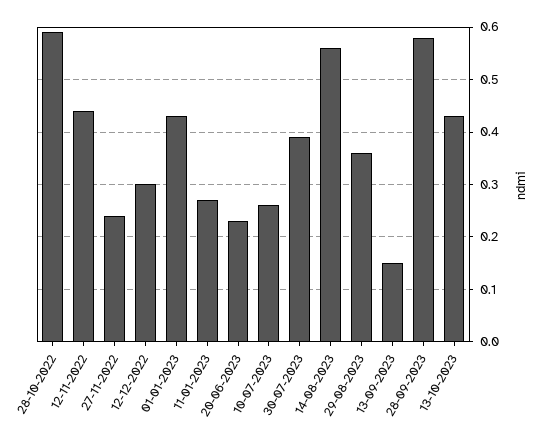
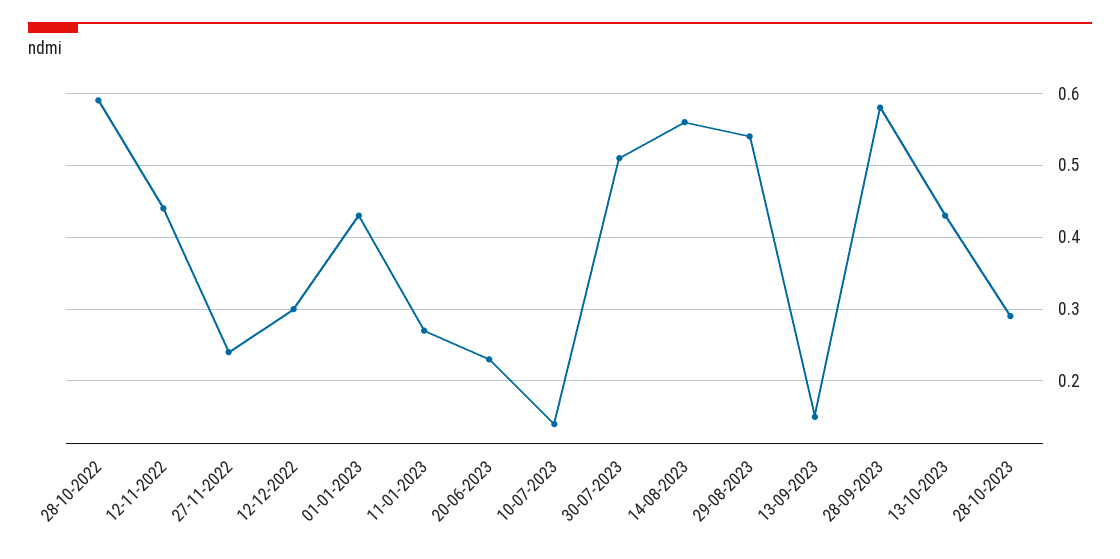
10-07-2023: 0.25 -> 0.14
30-07-2023: 0.4 -> 0.51
29-08-2023: 0.35 -> 0.54
28-10-2023: none -> 0.29

